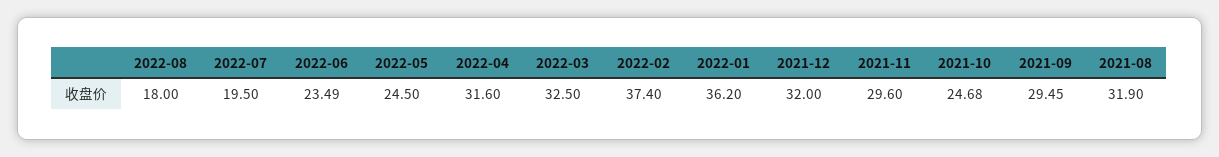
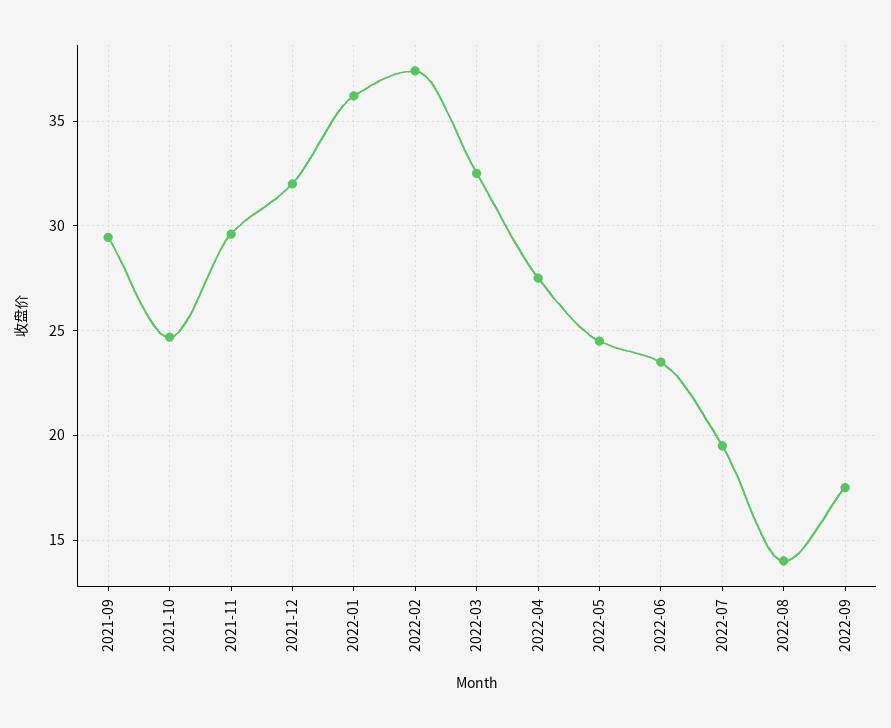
2022-08: 18 -> 14
2022-04: 31.6 -> 27.5
2021-08: 31.9 -> none
2022-09: none -> 17.5

